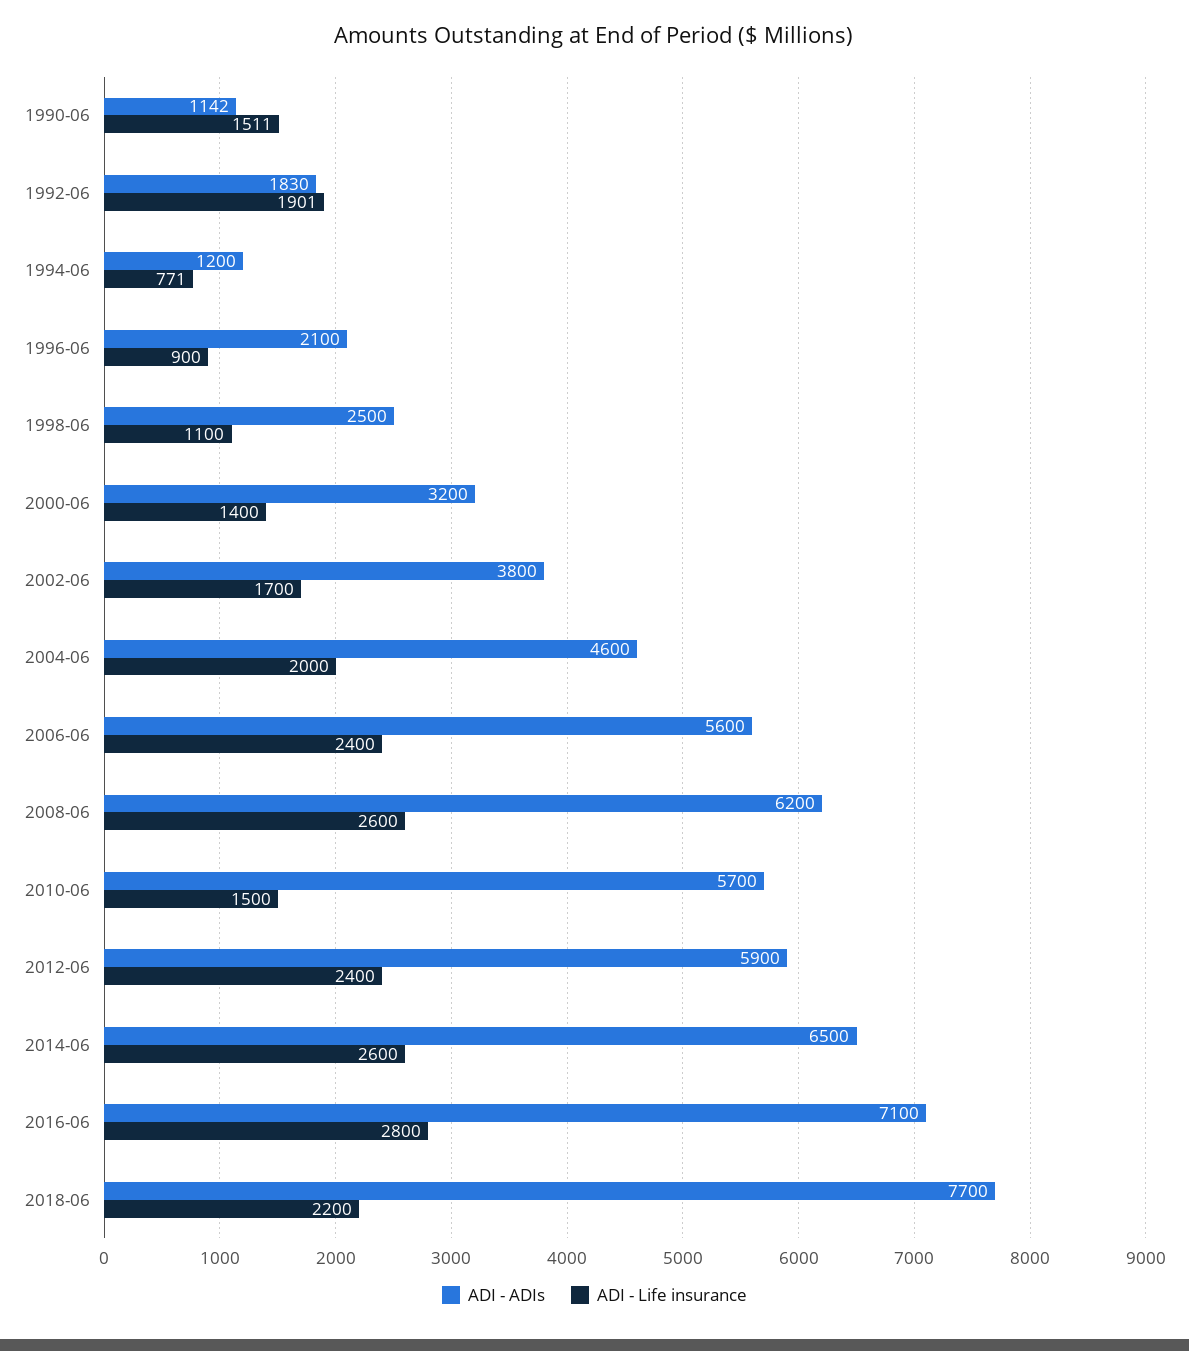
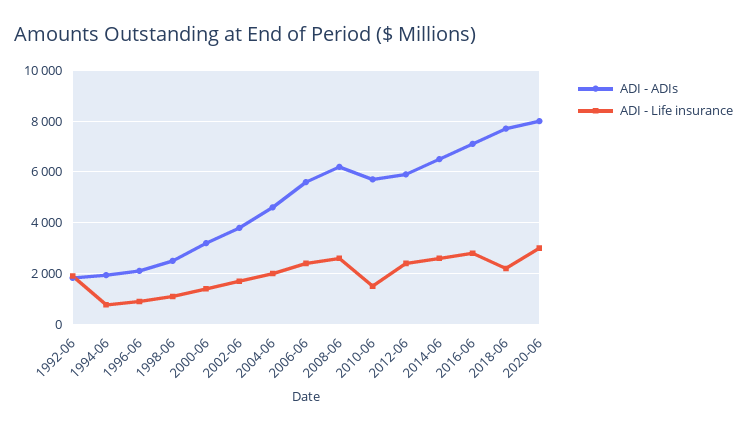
ADI - ADIs, 1990-06: 1142 -> none
ADI - Life insurance, 1990-06: 1511 -> none
ADI - ADIs, 1994-06: 1200 -> 2000
ADI - ADIs, 2020-06: none -> 8000
ADI - Life insurance, 2020-06: none -> 3000

